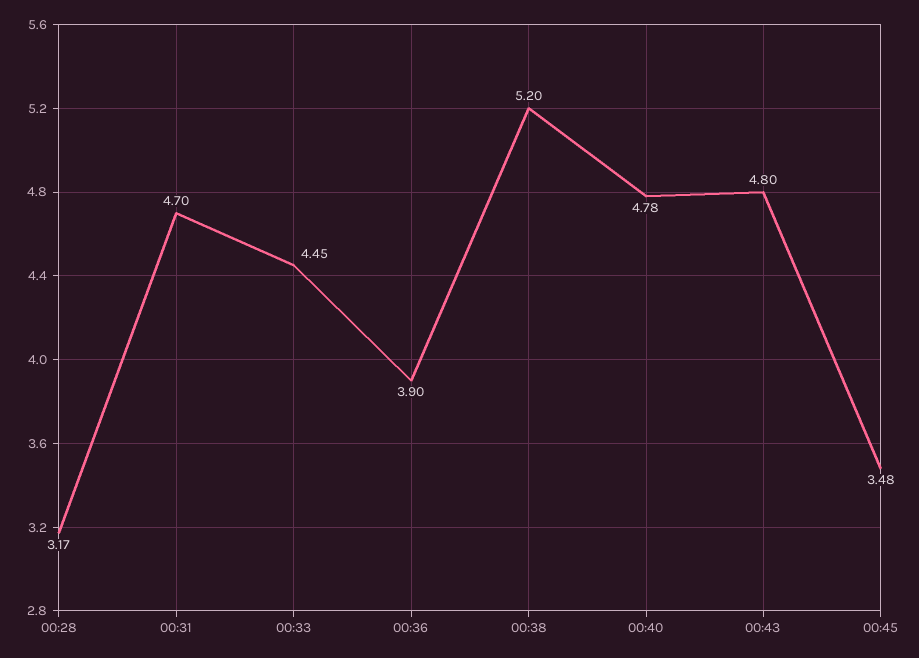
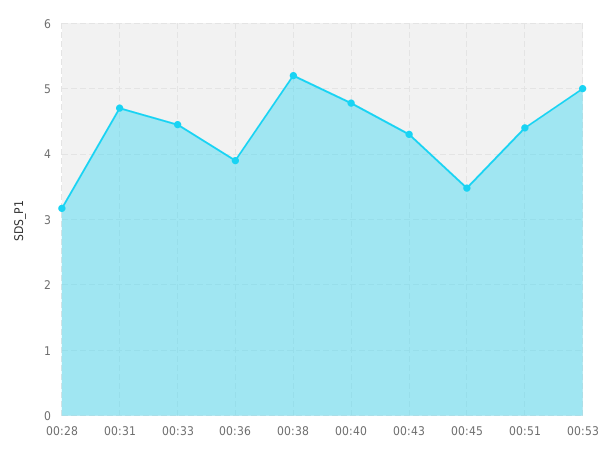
00:43: 4.8 -> 4.3
00:51: none -> 4.4
00:53: none -> 5

